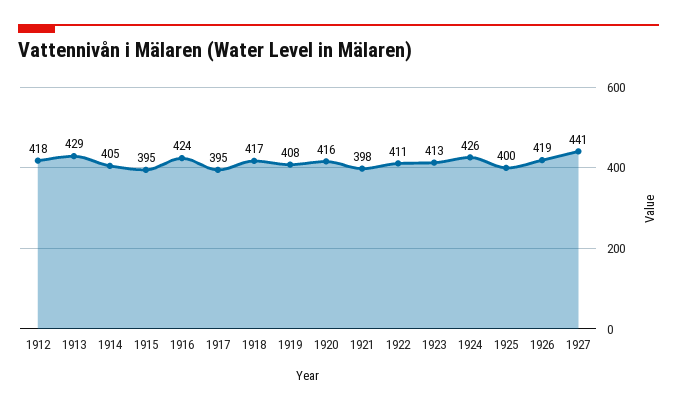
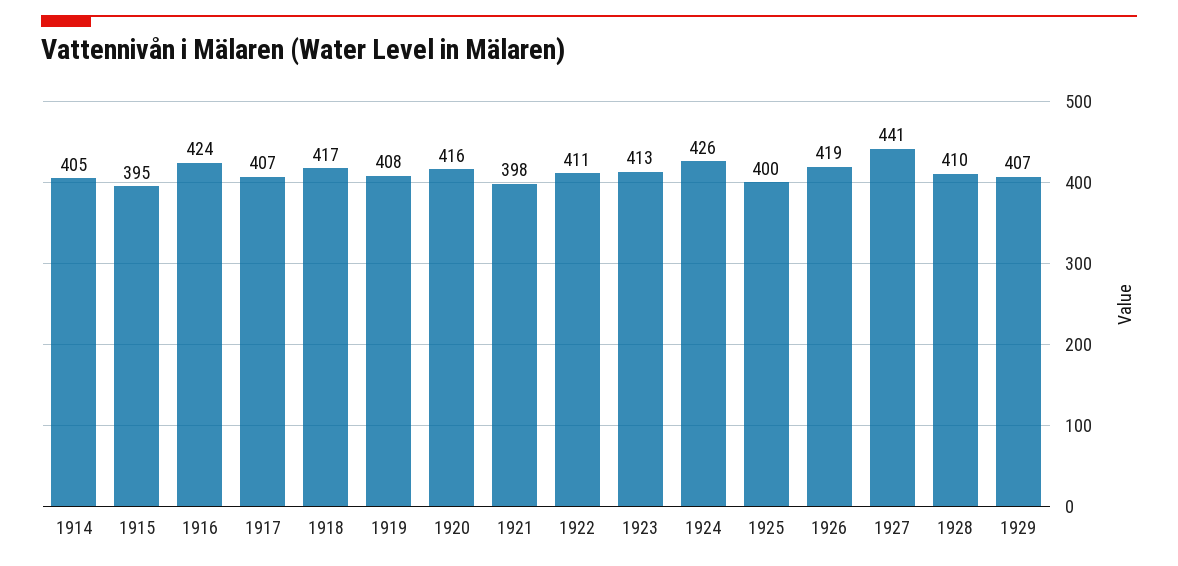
1912: 418 -> none
1913: 429 -> none
1917: 395 -> 407
1928: none -> 410
1929: none -> 407

